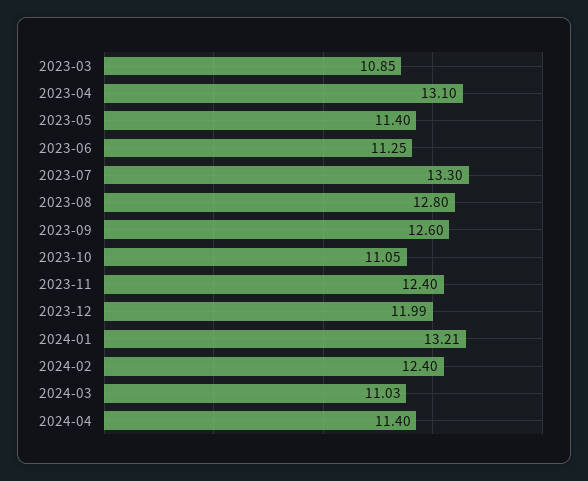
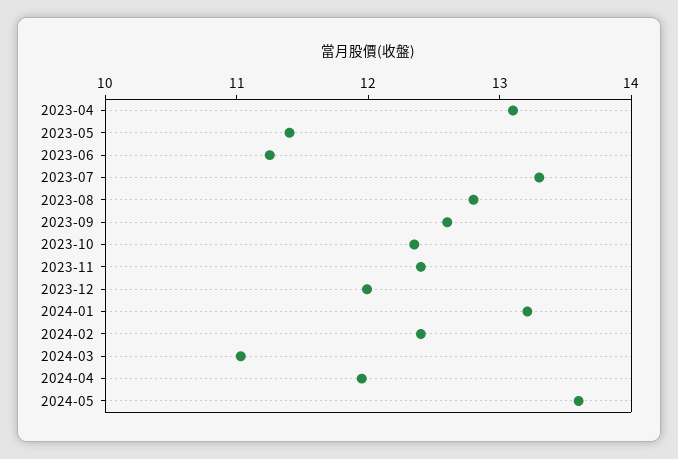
2023-03: 10.85 -> none
2023-10: 11.05 -> 12.4
2024-04: 11.4 -> 12
2024-05: none -> 13.6

